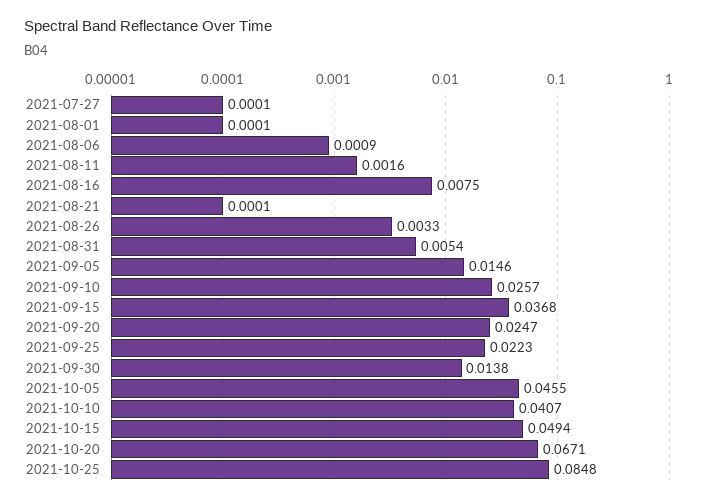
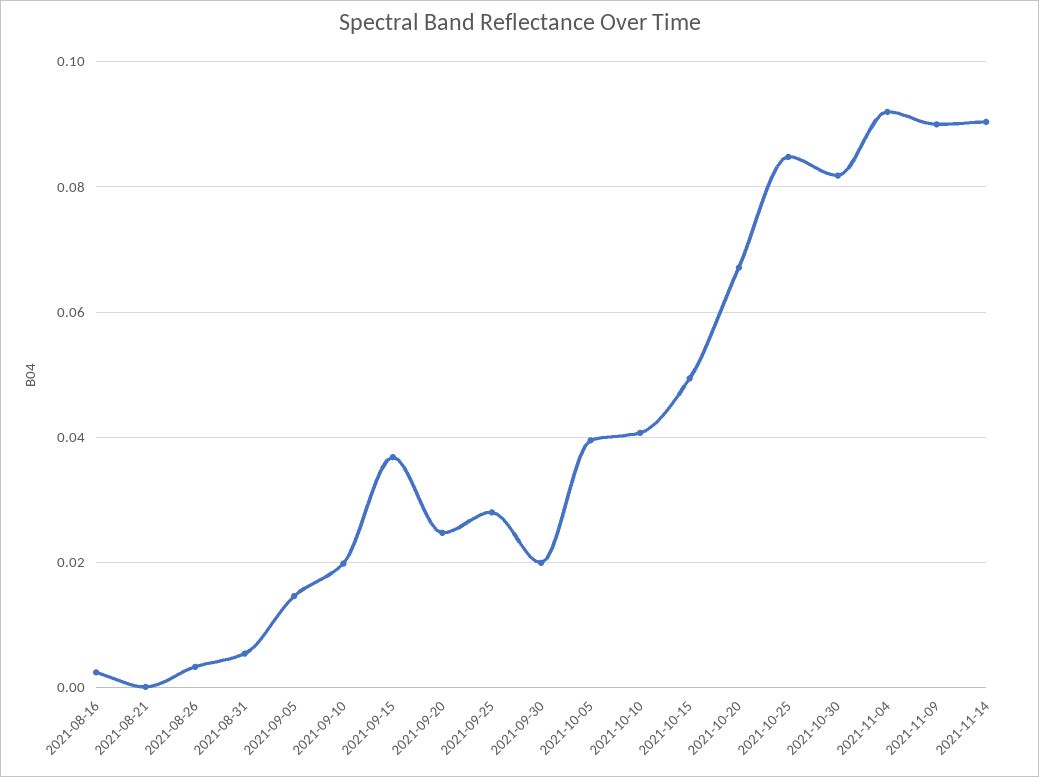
2021-07-27: 0.0001 -> none
2021-08-01: 0.0001 -> none
2021-08-06: 0.0009 -> none
2021-08-11: 0.0016 -> none
2021-08-16: 0.0075 -> 0.002
2021-09-10: 0.0257 -> 0.02
2021-09-25: 0.0223 -> 0.028
2021-09-30: 0.0138 -> 0.02
2021-10-05: 0.0455 -> 0.04
2021-10-30: none -> 0.082
2021-11-04: none -> 0.092
2021-11-09: none -> 0.09
2021-11-14: none -> 0.09

